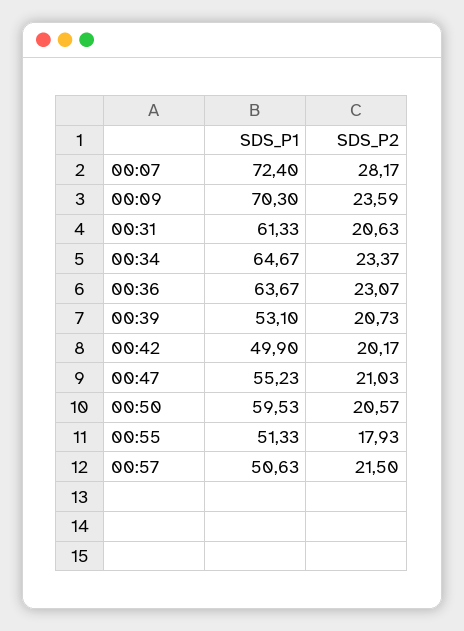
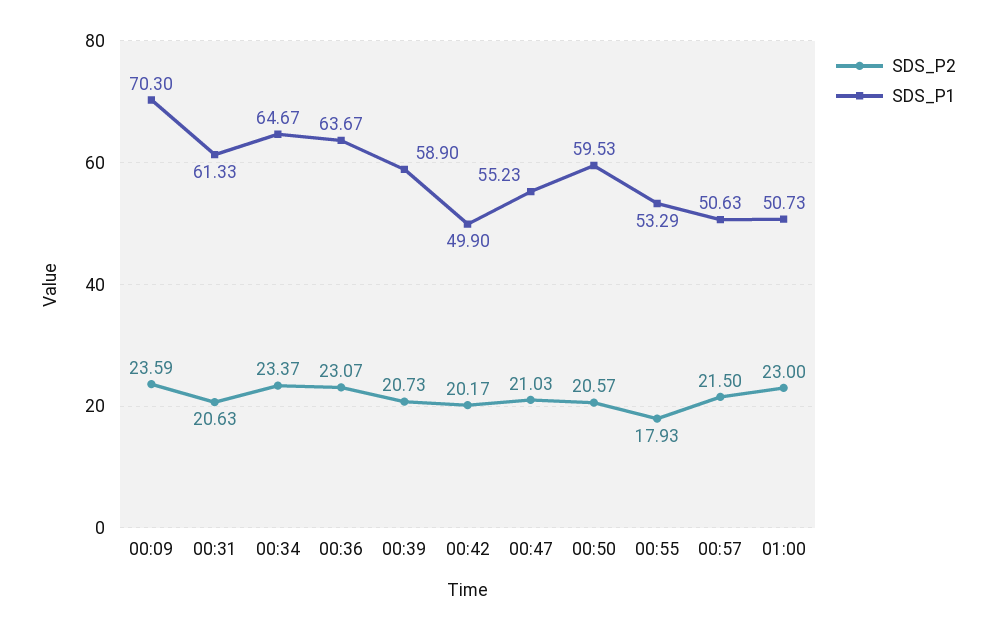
SDS_P1, 00:07: 72.4 -> none
SDS_P2, 00:07: 28.17 -> none
SDS_P1, 00:39: 53.1 -> 58.9
SDS_P1, 00:55: 51.33 -> 53.29
SDS_P2, 01:00: none -> 23
SDS_P1, 01:00: none -> 50.73

